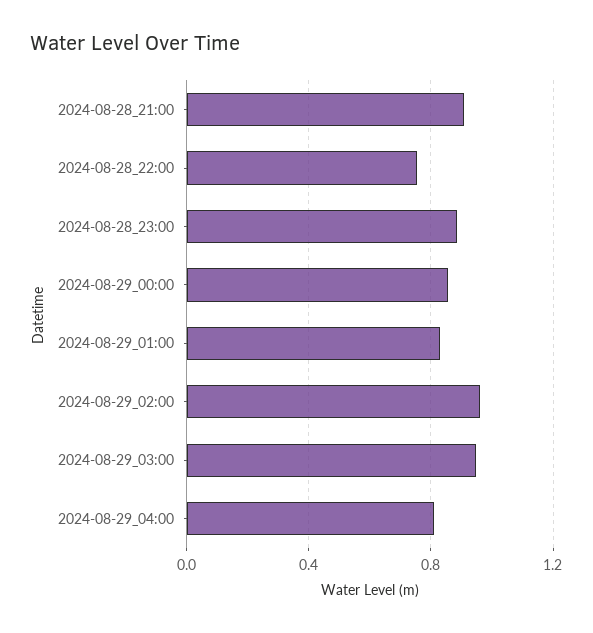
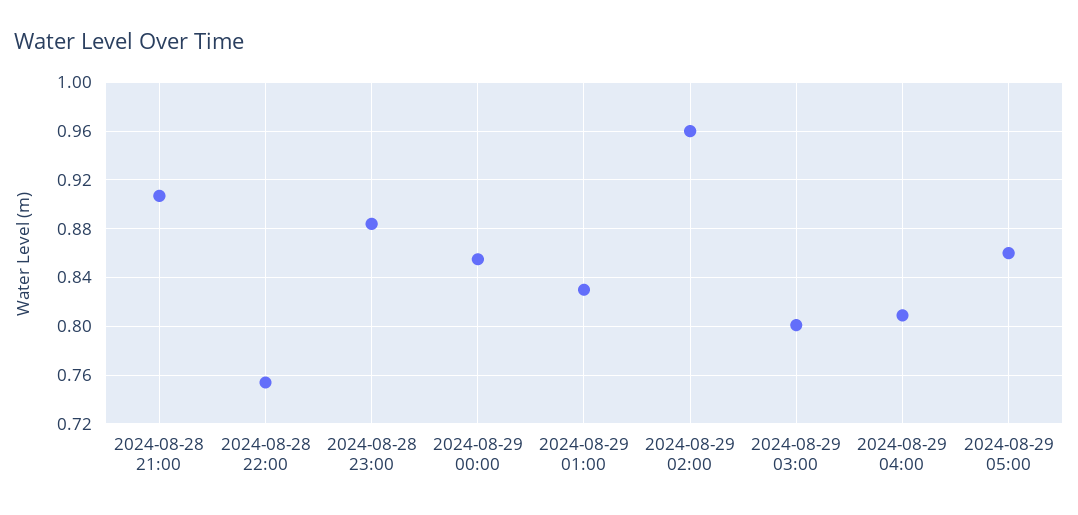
2024-08-29_03:00: 0.95 -> 0.8
2024-08-29 05:00: none -> 0.86

